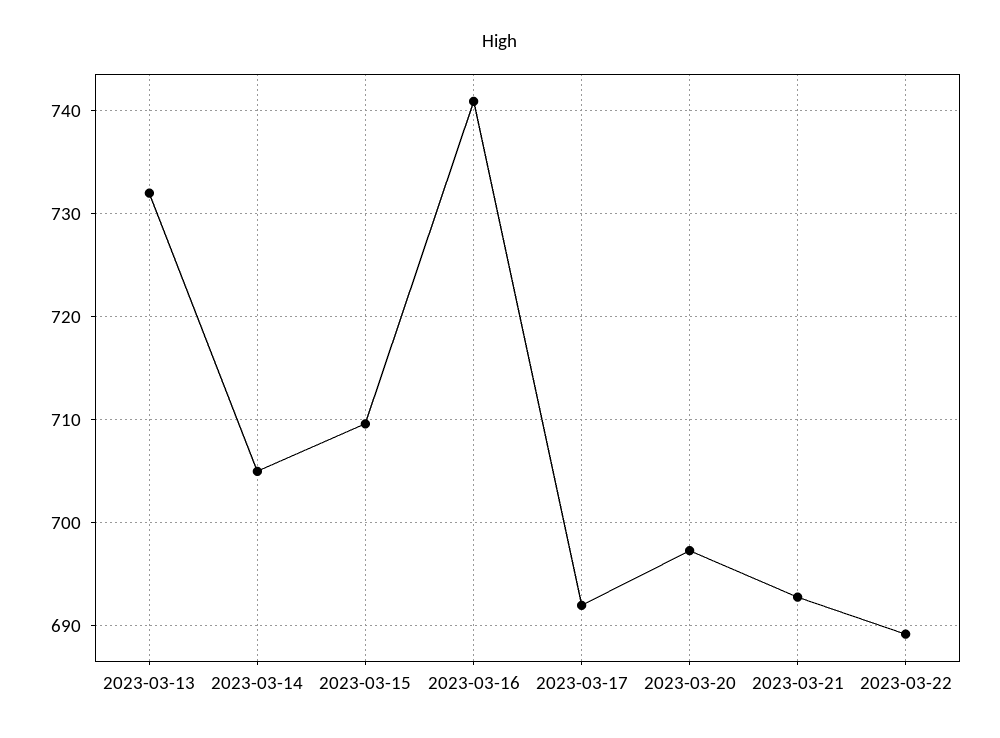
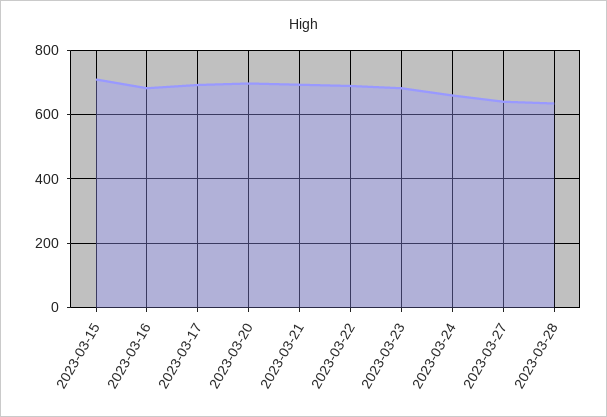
2023-03-13: 732 -> none
2023-03-14: 705 -> none
2023-03-16: 741 -> 680
2023-03-23: none -> 680
2023-03-24: none -> 660
2023-03-27: none -> 640
2023-03-28: none -> 640

